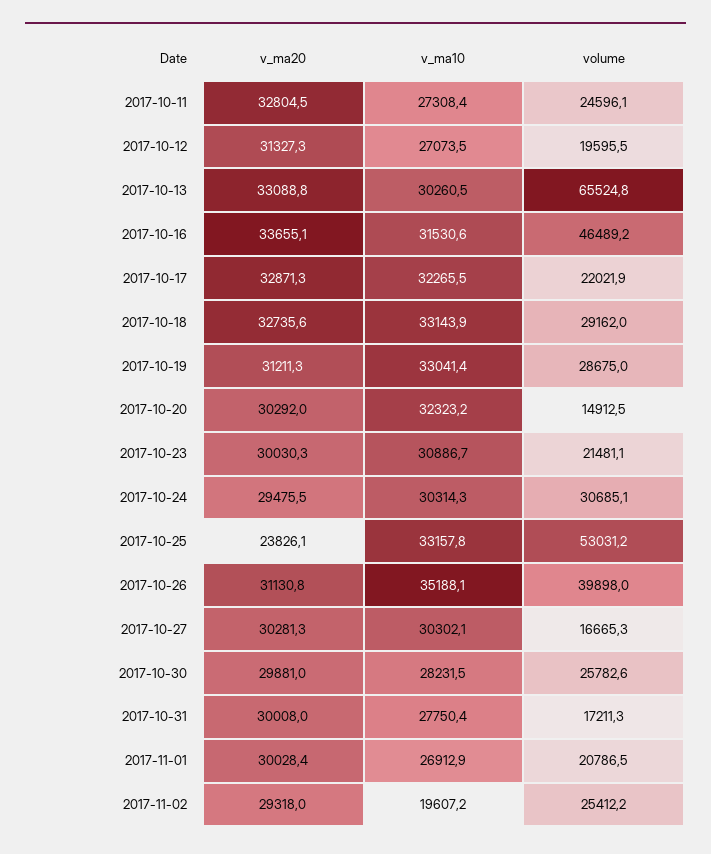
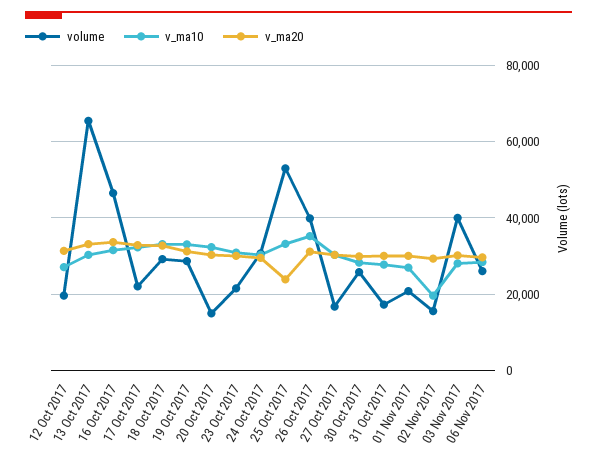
v_ma20, 2017-10-11: 32804.5 -> none
v_ma10, 2017-10-11: 27308.4 -> none
volume, 2017-10-11: 24596.1 -> none
volume, 2017-11-02: 25412.2 -> 16000
volume, 03 Nov 2017: none -> 40000
v_ma10, 03 Nov 2017: none -> 28000
v_ma20, 03 Nov 2017: none -> 30000
volume, 06 Nov 2017: none -> 26000
v_ma10, 06 Nov 2017: none -> 28000
v_ma20, 06 Nov 2017: none -> 30000

